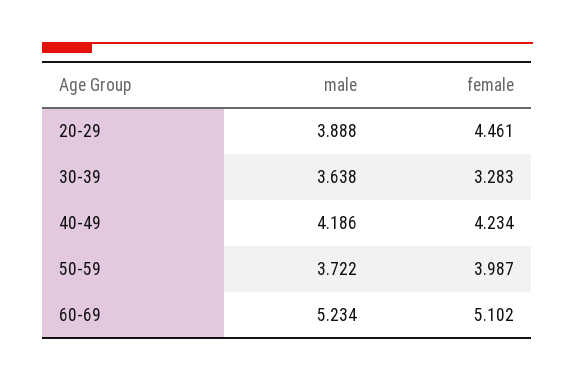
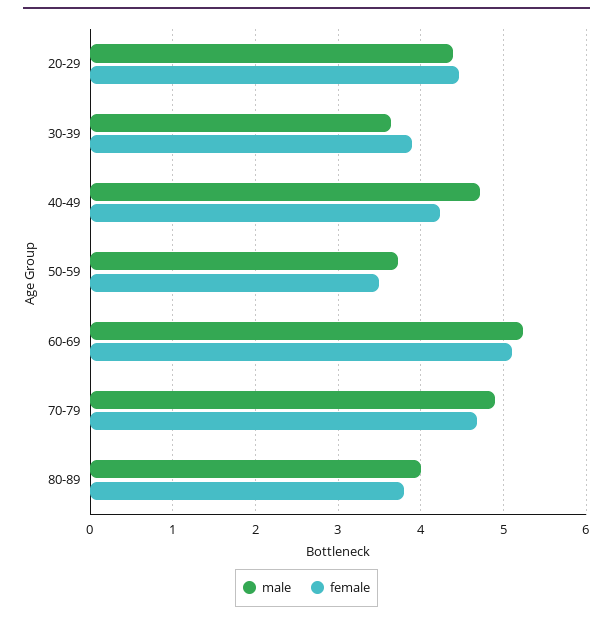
male, 20-29: 3.888 -> 4.4
female, 30-39: 3.283 -> 3.9
male, 40-49: 4.186 -> 4.7
female, 50-59: 3.987 -> 3.5
male, 70-79: none -> 4.9
female, 70-79: none -> 4.7
male, 80-89: none -> 4
female, 80-89: none -> 3.8

